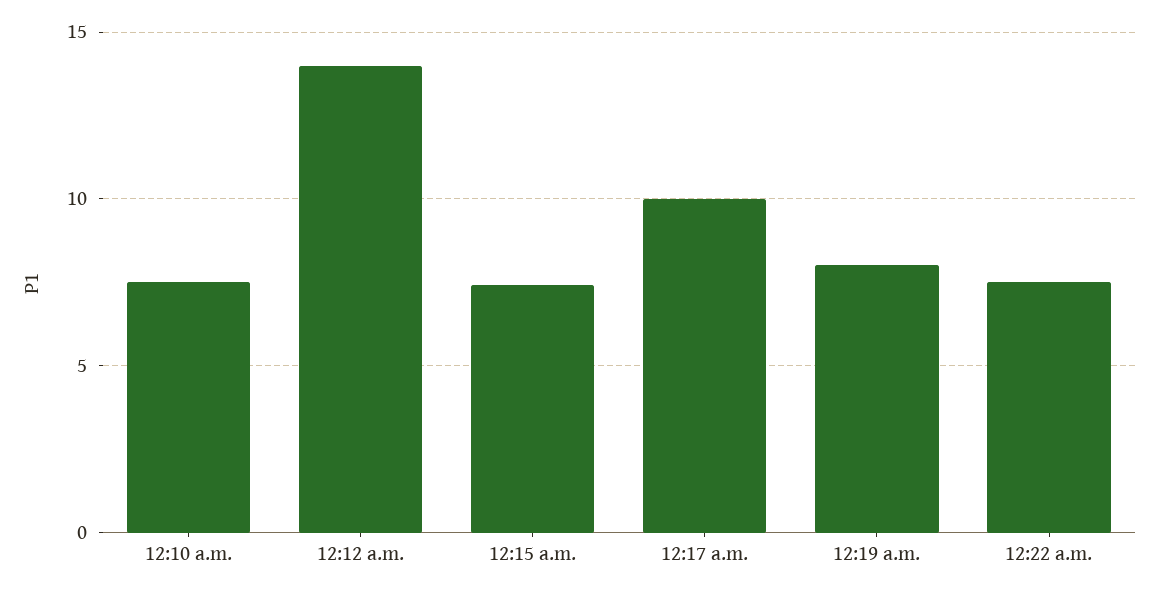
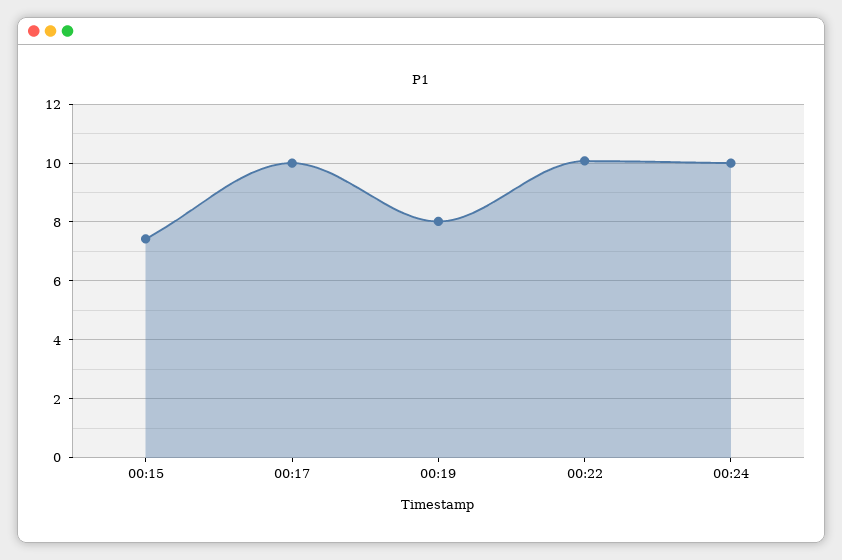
12:10 a.m.: 7.5 -> none
12:12 a.m.: 14 -> none
12:22 a.m.: 7.5 -> 10
00:24: none -> 10

